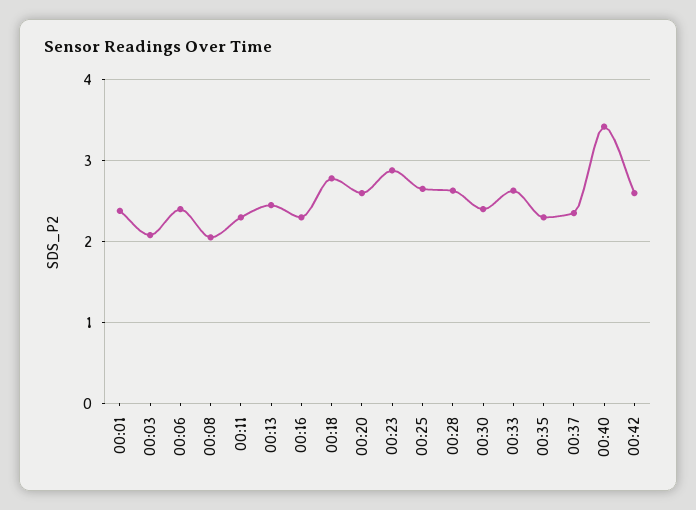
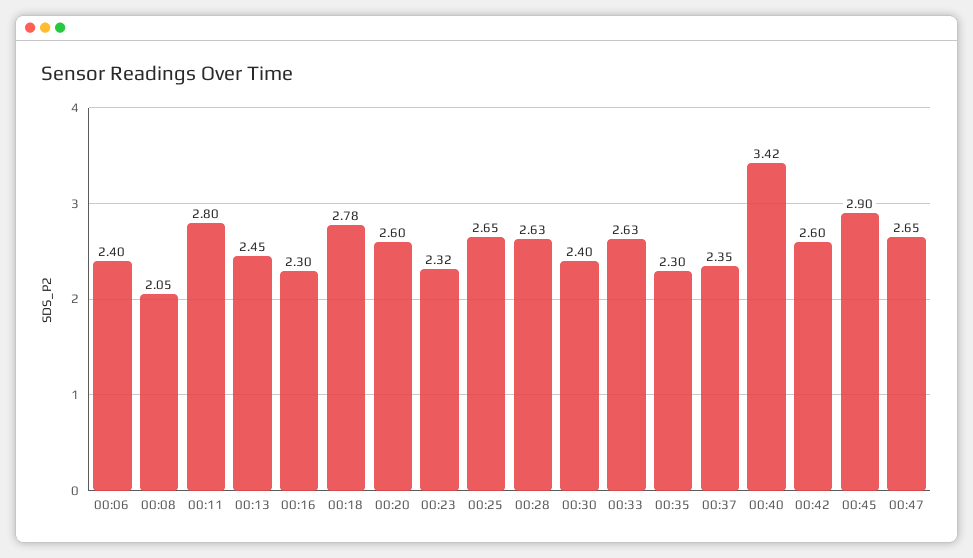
00:01: 2.4 -> none
00:03: 2.1 -> none
00:11: 2.3 -> 2.8
00:23: 2.9 -> 2.32
00:45: none -> 2.9
00:47: none -> 2.65

